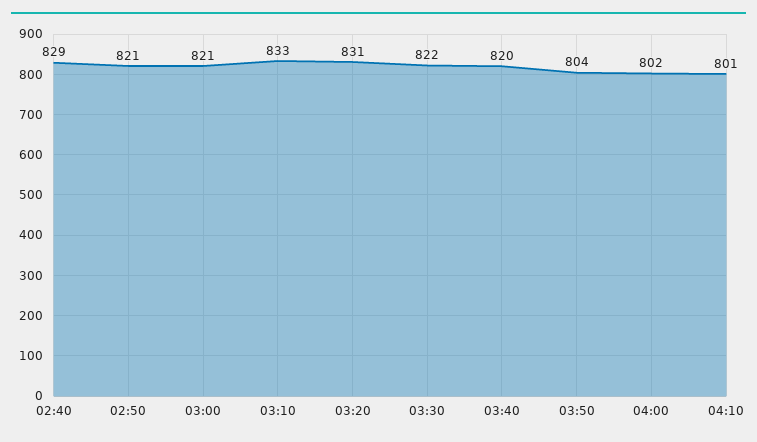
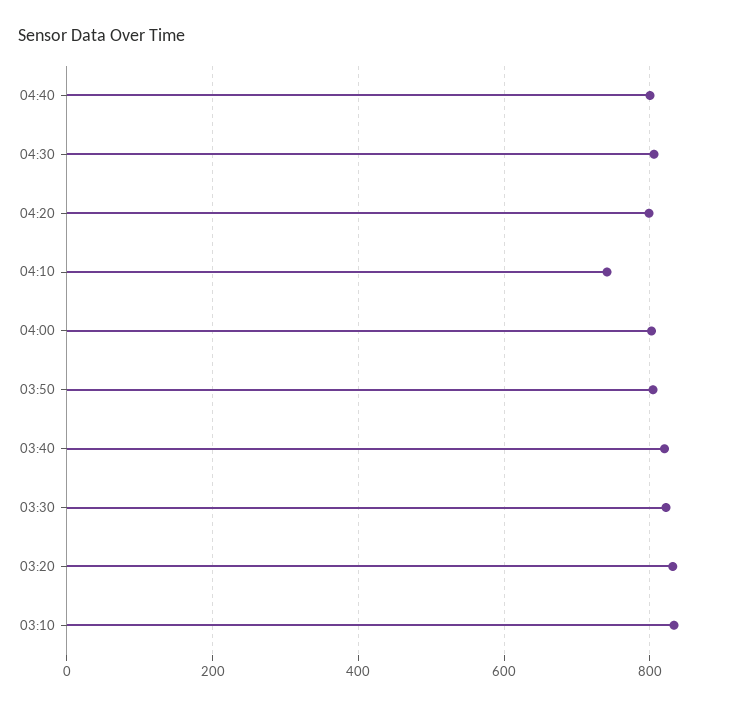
02:40: 829 -> none
02:50: 821 -> none
03:00: 821 -> none
04:10: 801 -> 740
04:40: none -> 800
04:30: none -> 800
04:20: none -> 800

